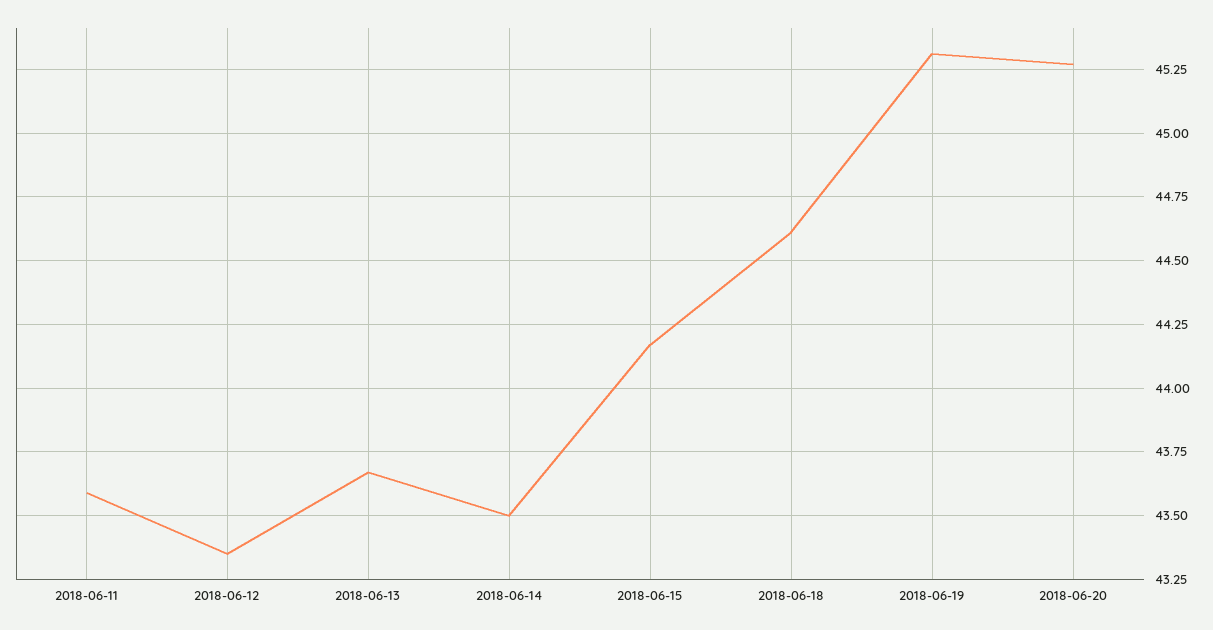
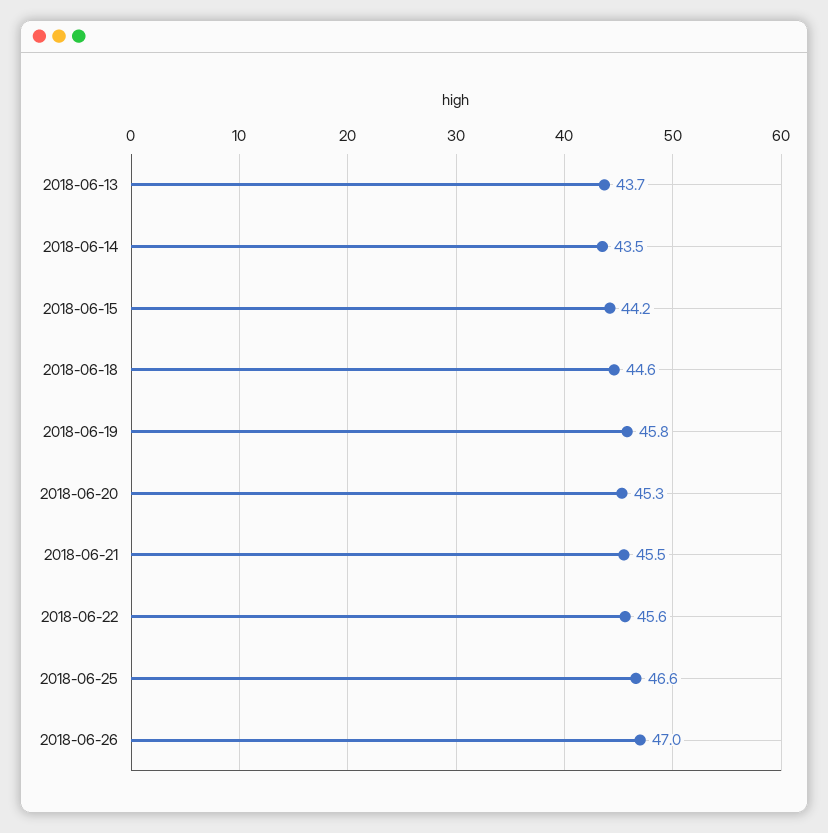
2018-06-11: 43.6 -> none
2018-06-12: 43.35 -> none
2018-06-19: 45.3 -> 45.8
2018-06-21: none -> 45.5
2018-06-22: none -> 45.6
2018-06-25: none -> 46.6
2018-06-26: none -> 47

